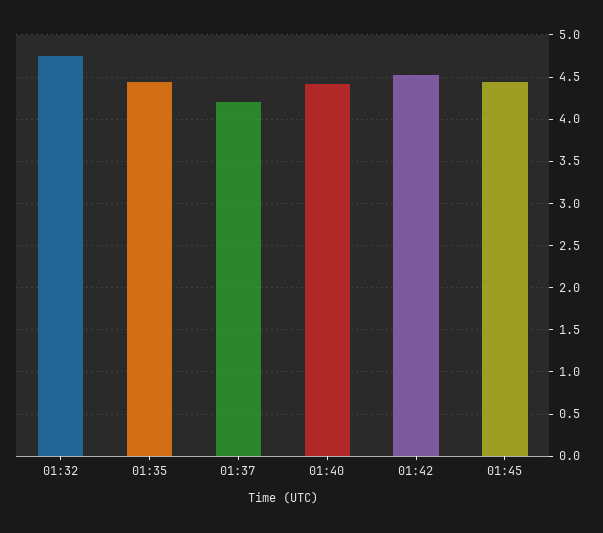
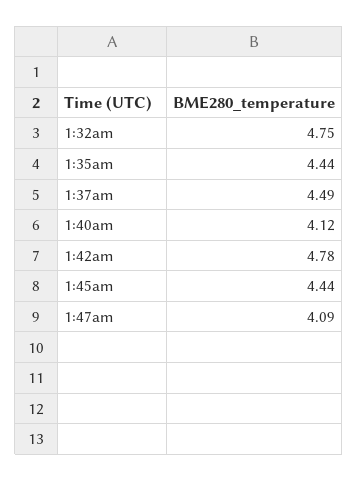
01:37: 4.2 -> 4.49
01:40: 4.4 -> 4.12
01:42: 4.5 -> 4.78
1:47am: none -> 4.09

